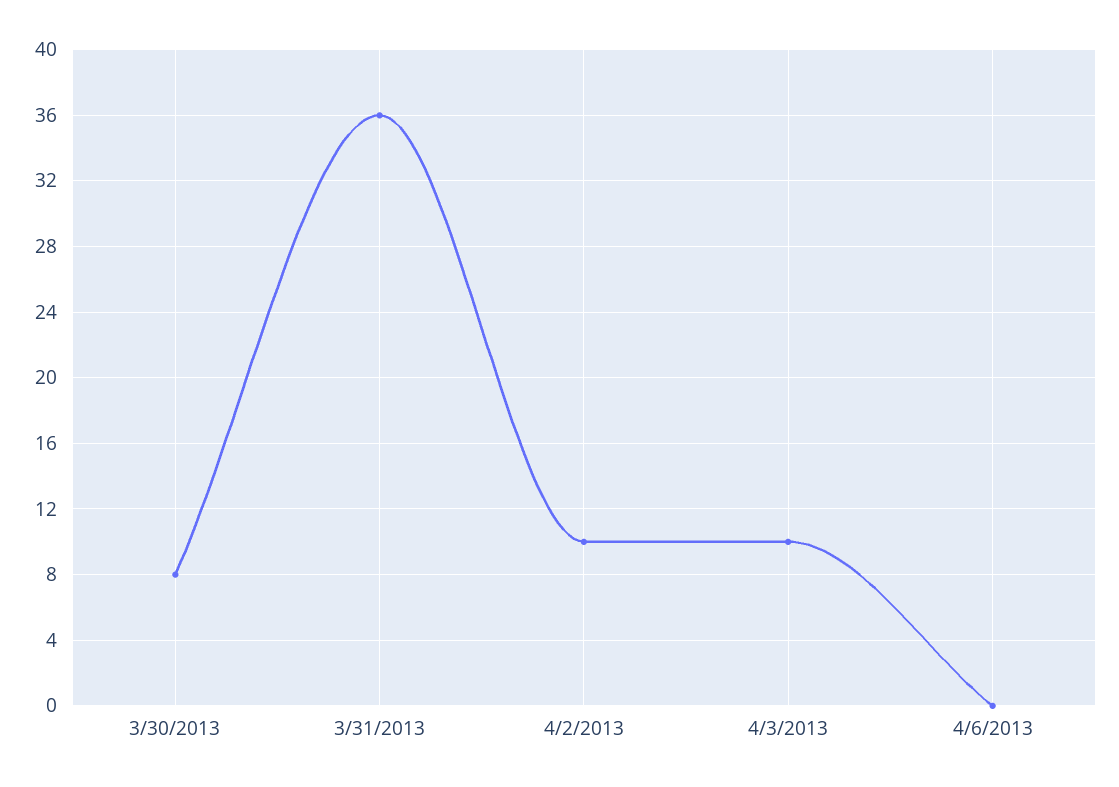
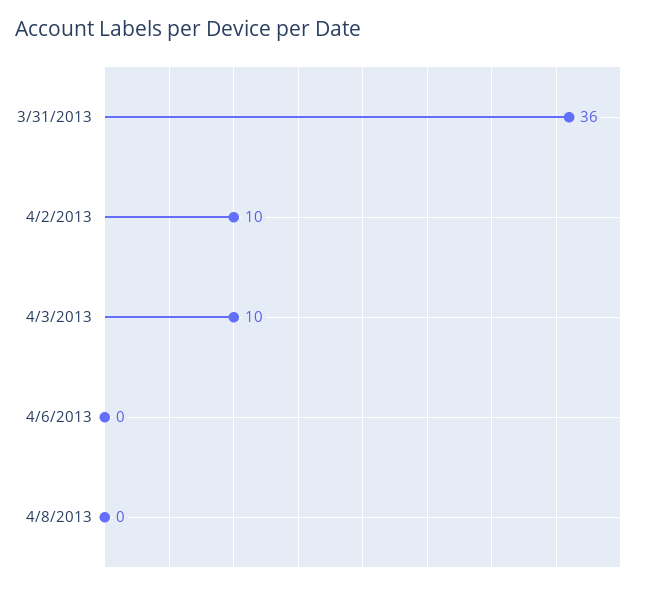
3/30/2013: 8 -> none
4/8/2013: none -> 0

